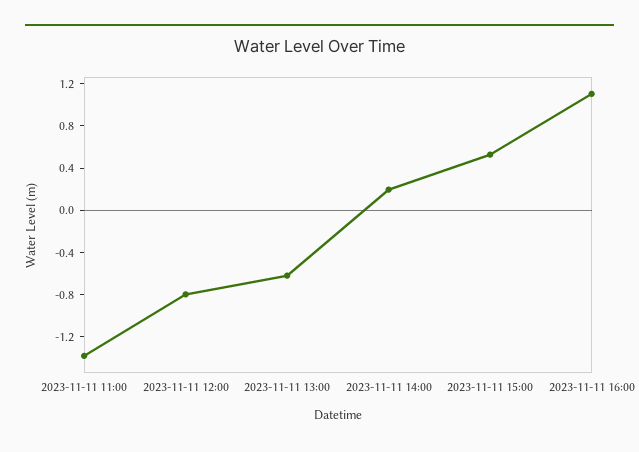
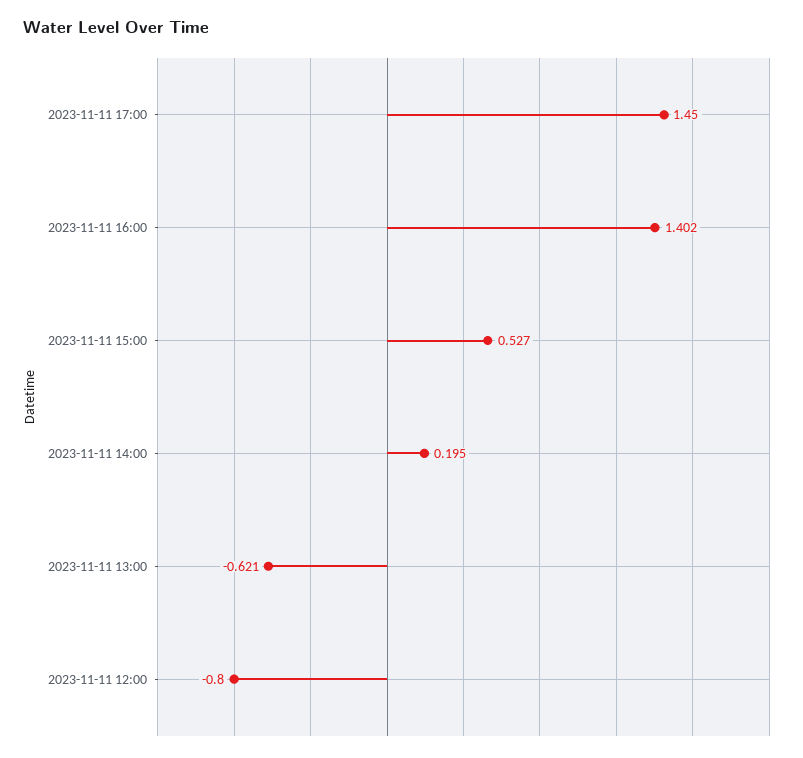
2023-11-11 11:00: -1.4 -> none
2023-11-11 16:00: 1.1 -> 1.402
2023-11-11 17:00: none -> 1.45

